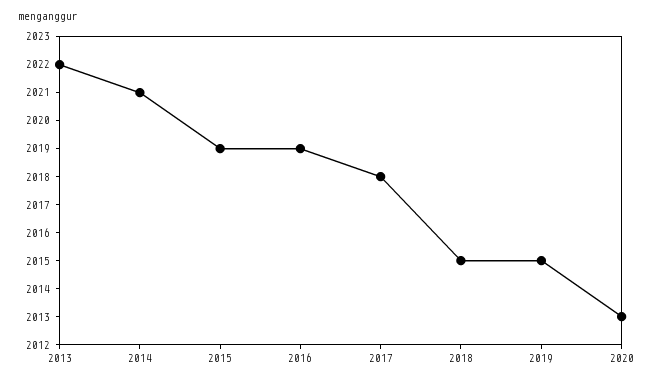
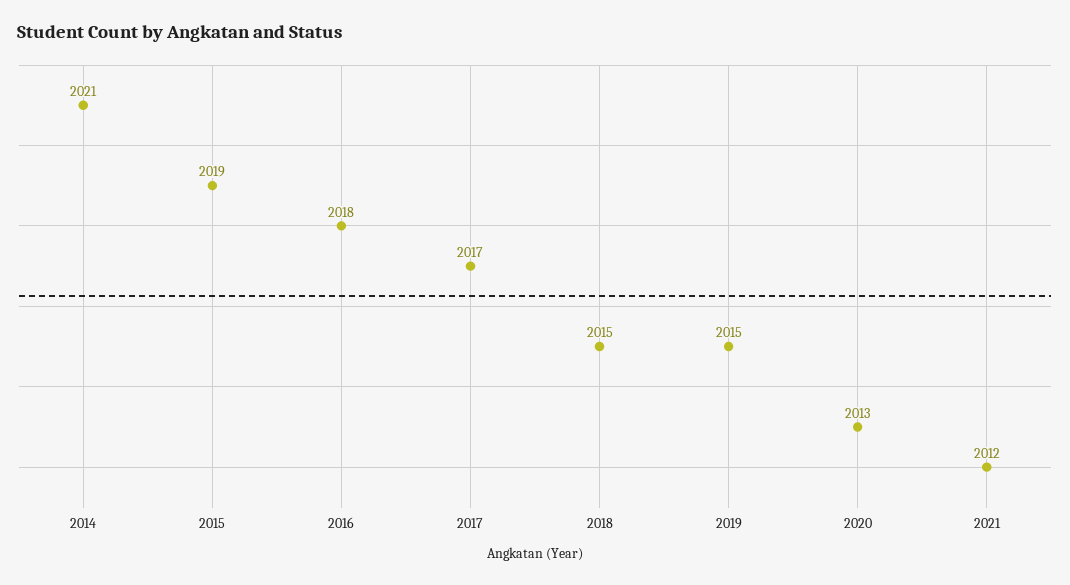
2013: 2022 -> none
2016: 2019 -> 2018
2017: 2018 -> 2017
2021: none -> 2012

